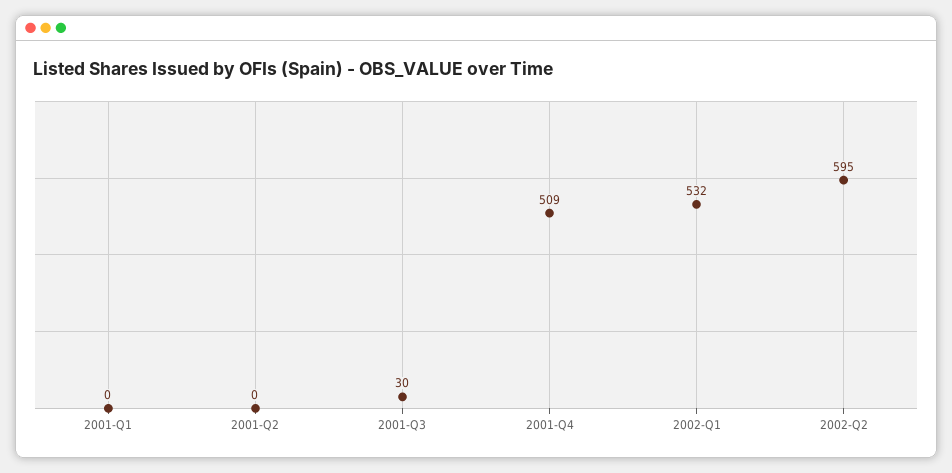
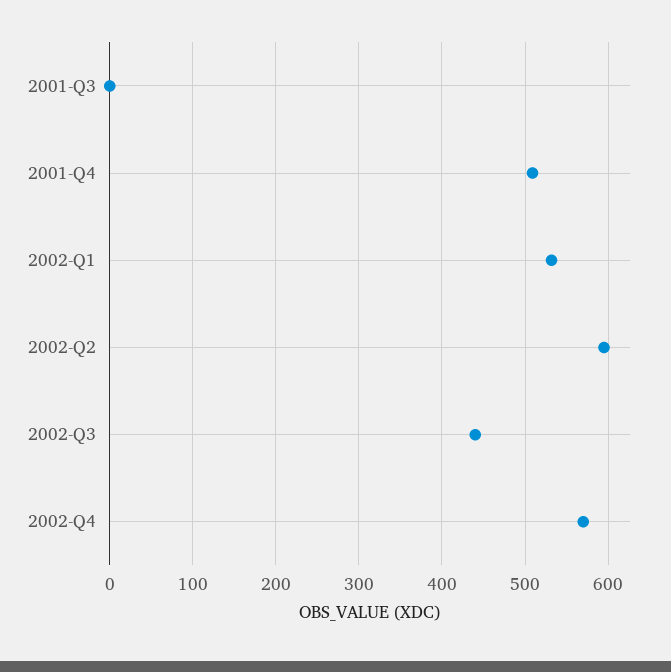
2001-Q1: 0 -> none
2001-Q2: 0 -> none
2001-Q3: 30 -> 0
2002-Q3: none -> 440
2002-Q4: none -> 570

